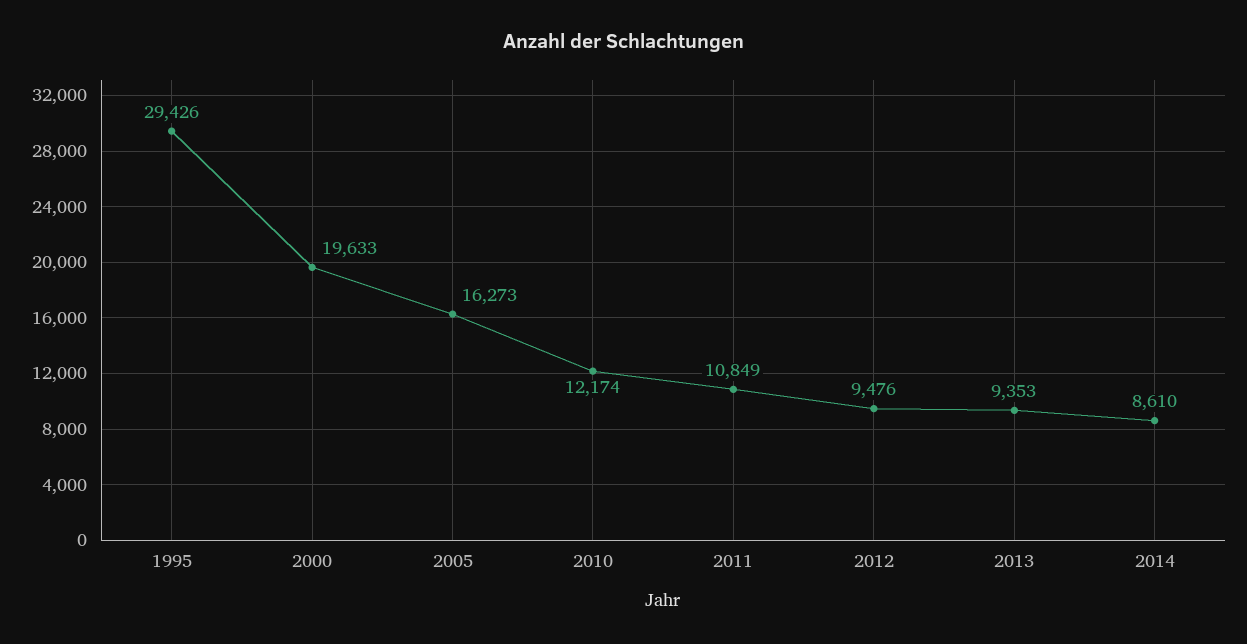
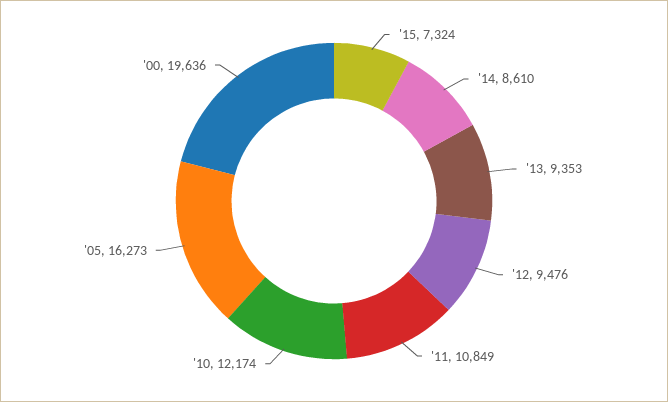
1995: 29426 -> none
2000: 19633 -> 19636
'15: none -> 7324

